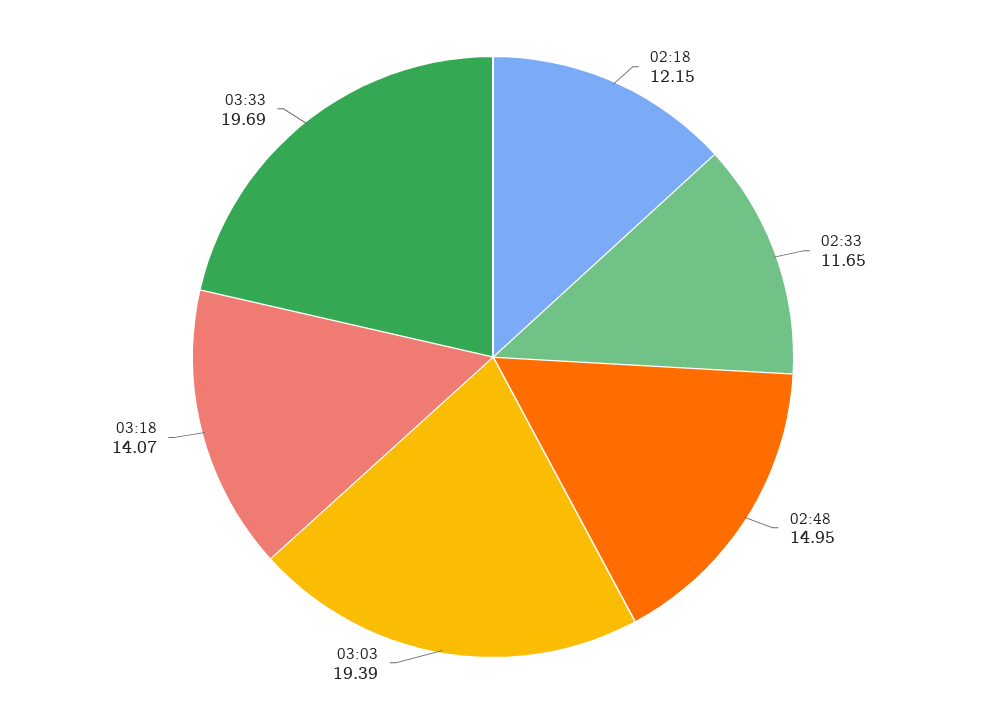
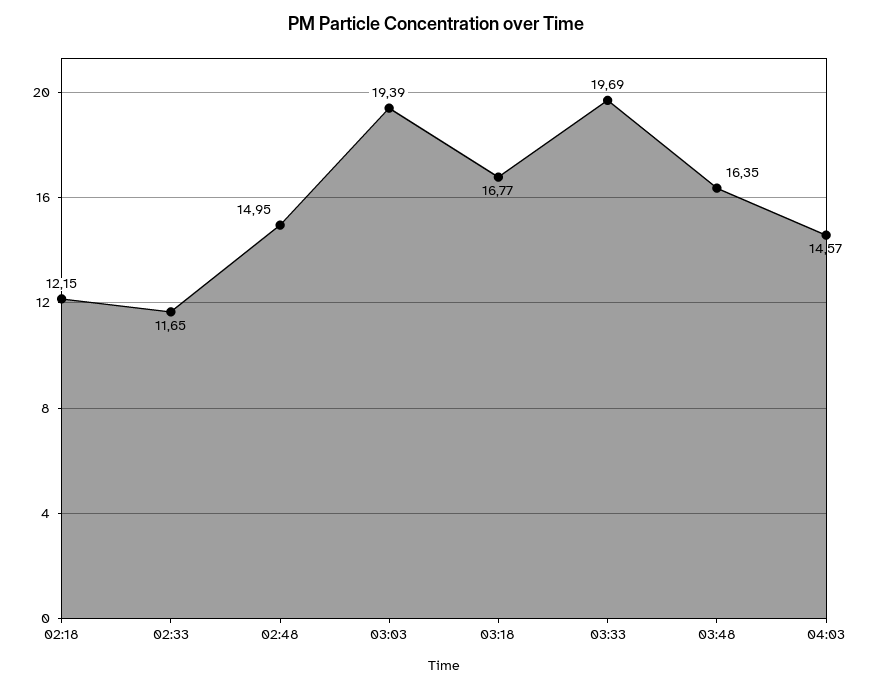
03:18: 14.07 -> 16.77
03:48: none -> 16.35
04:03: none -> 14.57

